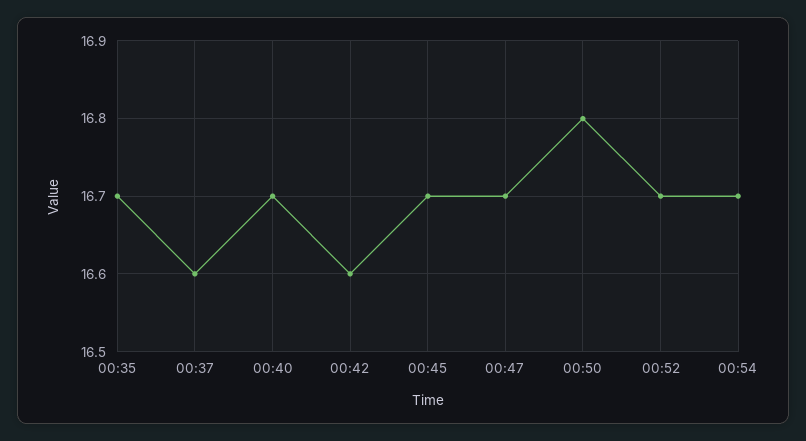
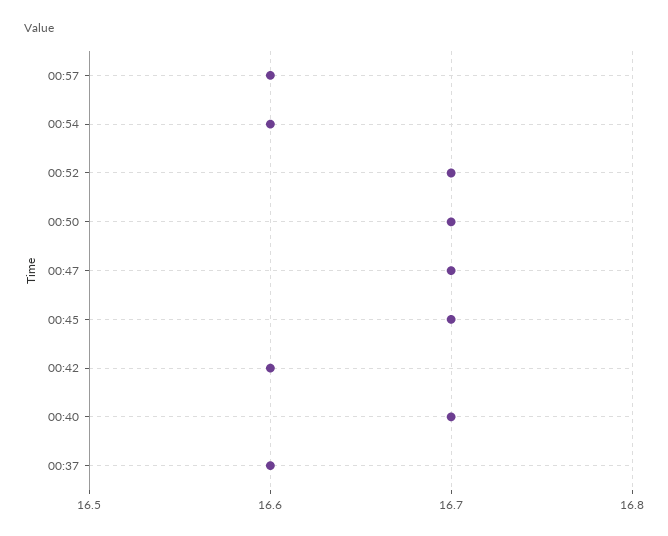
00:35: 16.7 -> none
00:50: 16.8 -> 16.7
00:54: 16.7 -> 16.6
00:57: none -> 16.6

